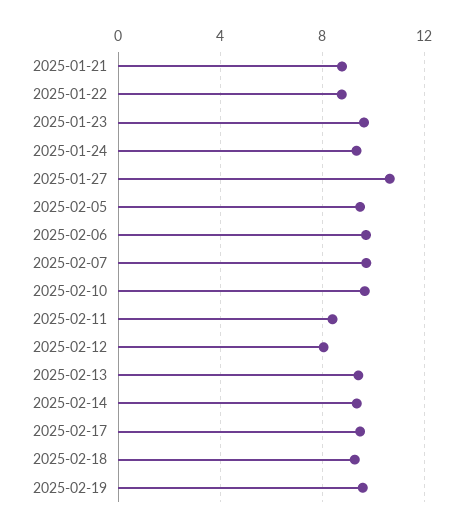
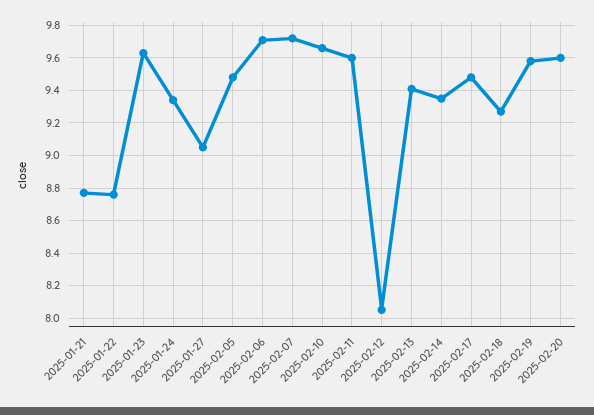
2025-01-27: 10.5 -> 9.05
2025-02-11: 8.5 -> 9.6
2025-02-20: none -> 9.6

